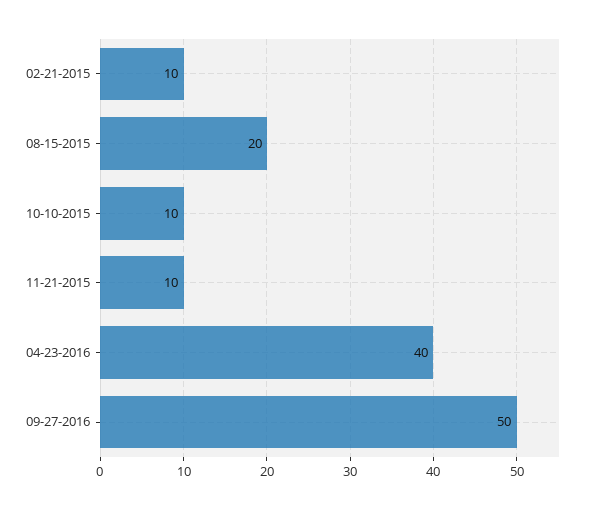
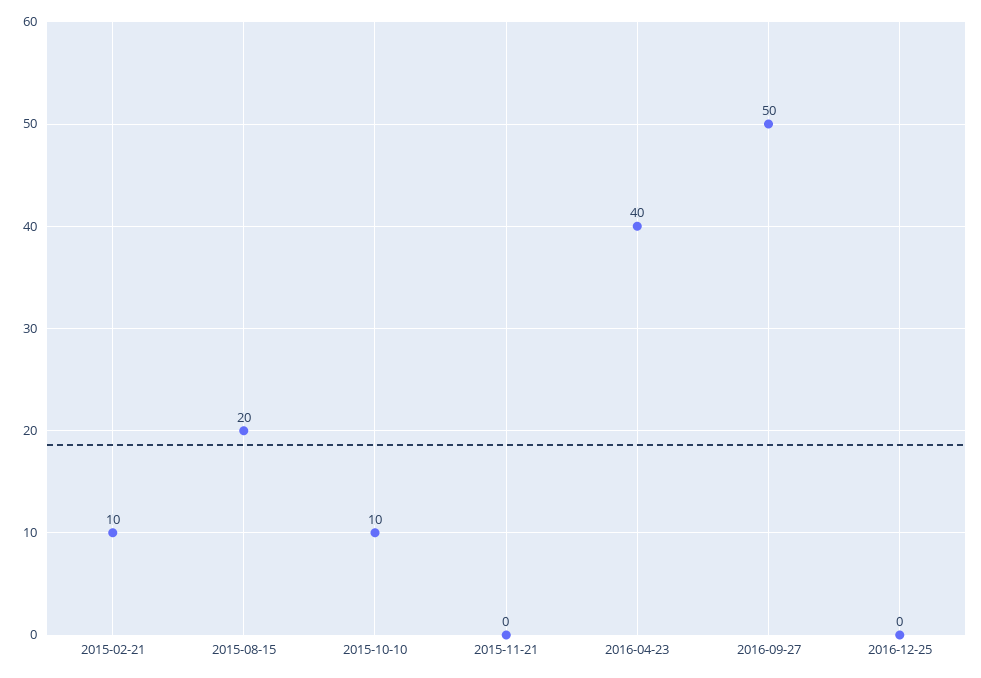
11-21-2015: 10 -> 0
2016-12-25: none -> 0

